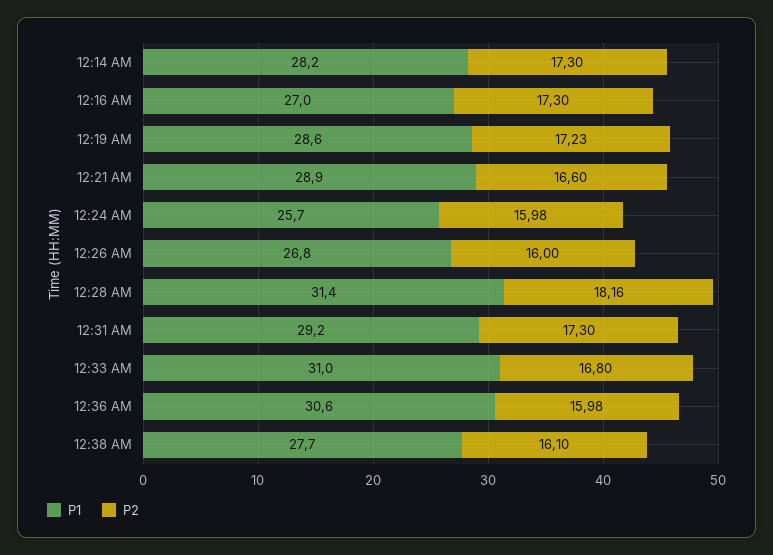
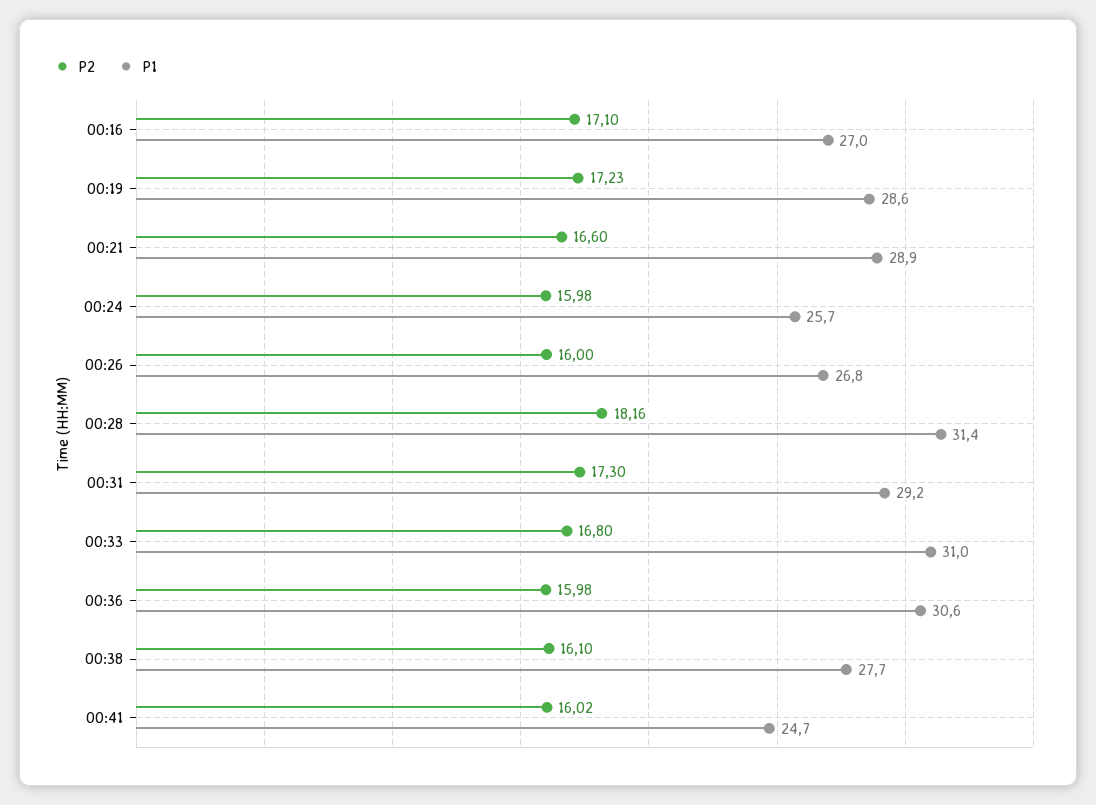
P1, 12:14 AM: 28.2 -> none
P2, 12:14 AM: 17.3 -> none
P2, 12:16 AM: 17.3 -> 17.1
P2, 00:41: none -> 16.02
P1, 00:41: none -> 24.7

